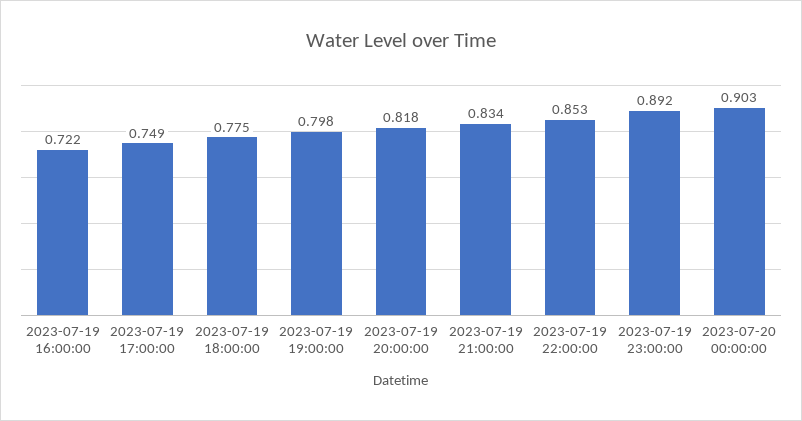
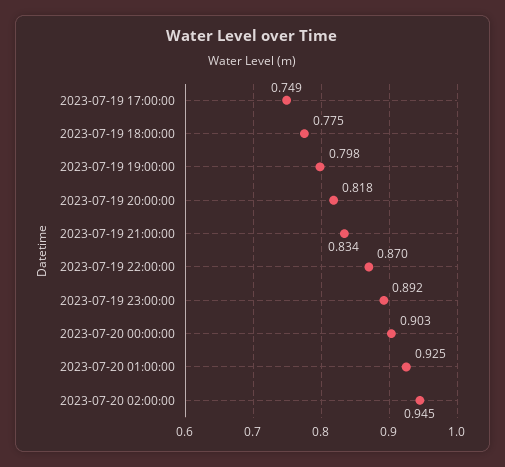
2023-07-19 16:00:00: 0.722 -> none
2023-07-19 22:00:00: 0.853 -> 0.87
2023-07-20 01:00:00: none -> 0.925
2023-07-20 02:00:00: none -> 0.945

